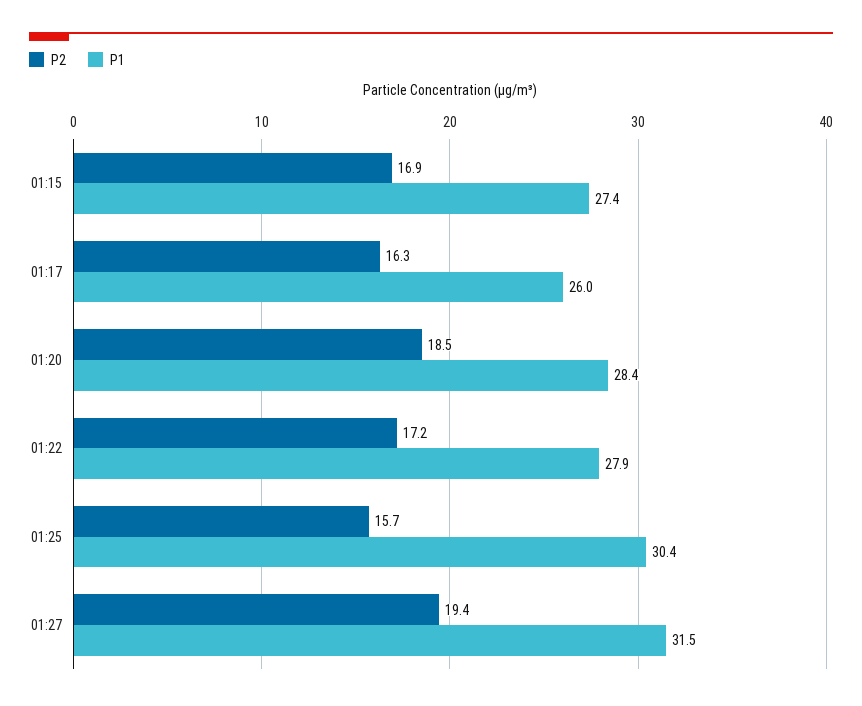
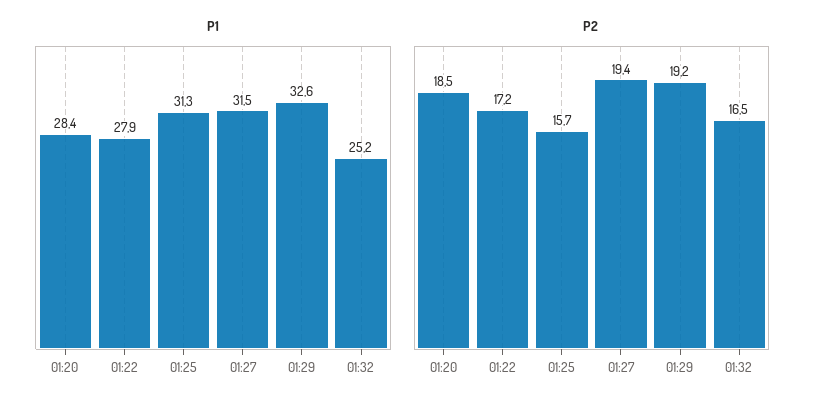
P2, 01:15: 16.9 -> none
P1, 01:15: 27.4 -> none
P2, 01:17: 16.3 -> none
P1, 01:17: 26 -> none
P1, 01:25: 30.4 -> 31.3
P1, 01:29: none -> 32.6
P1, 01:32: none -> 25.2
P2, 01:29: none -> 19.2
P2, 01:32: none -> 16.5

